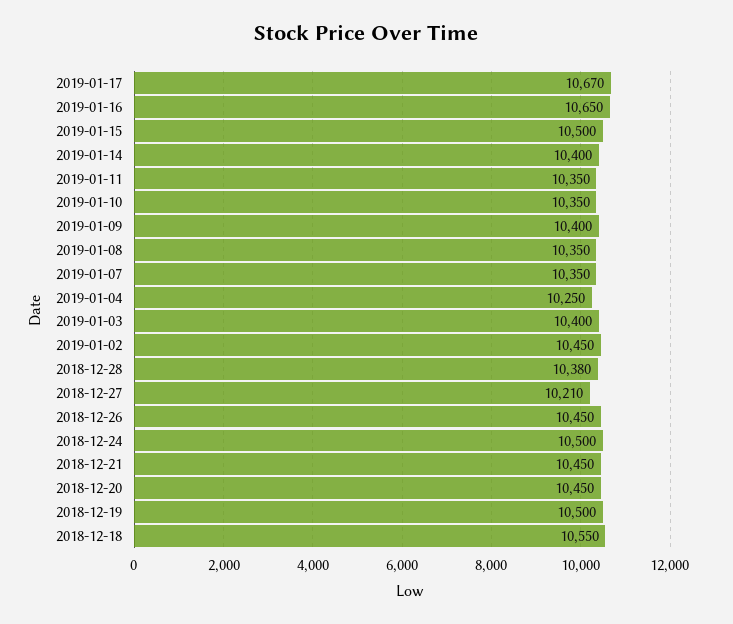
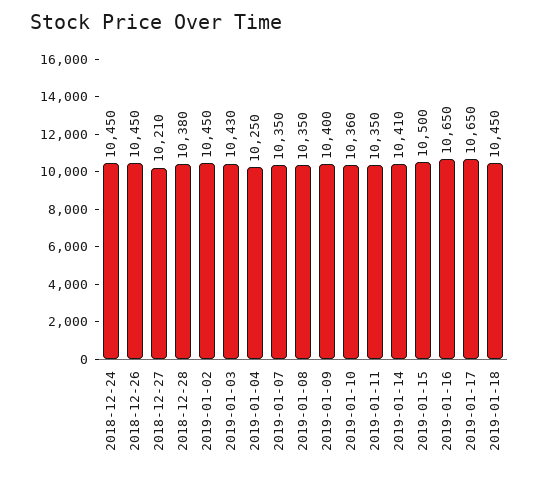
2019-01-17: 10670 -> 10650
2019-01-14: 10400 -> 10410
2019-01-10: 10350 -> 10360
2019-01-03: 10400 -> 10430
2018-12-24: 10500 -> 10450
2018-12-21: 10450 -> none
2018-12-20: 10450 -> none
2018-12-19: 10500 -> none
2018-12-18: 10550 -> none
2019-01-18: none -> 10450

